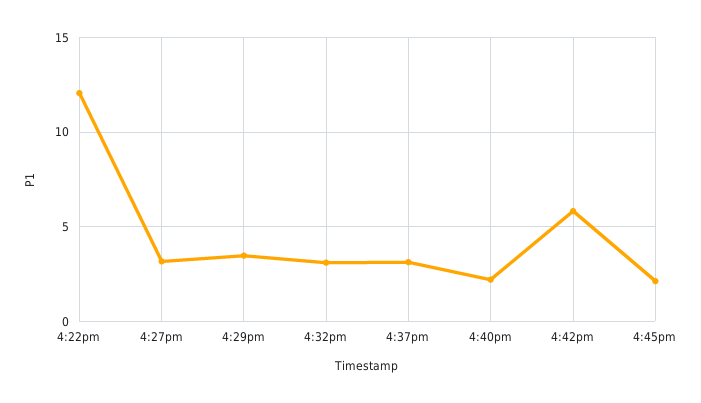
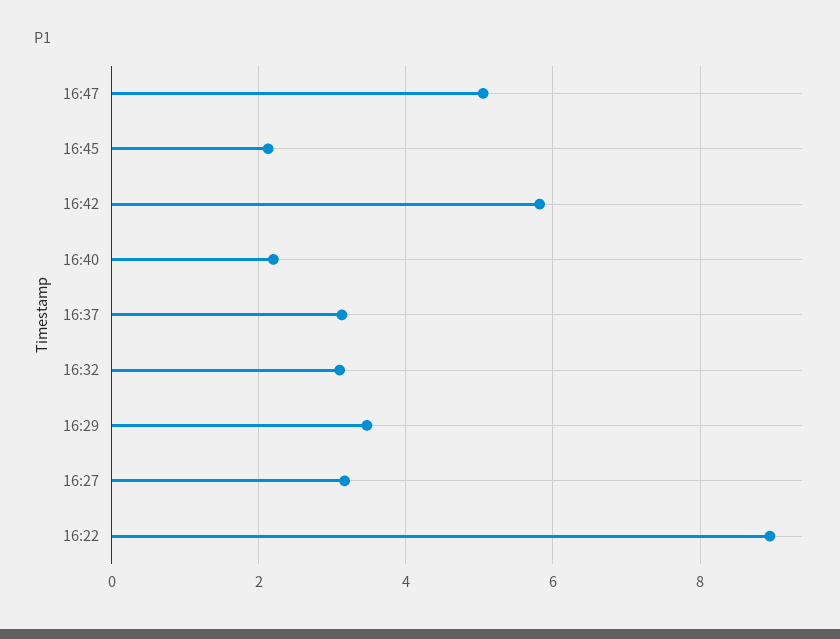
4:22pm: 12 -> 9
16:47: none -> 5

